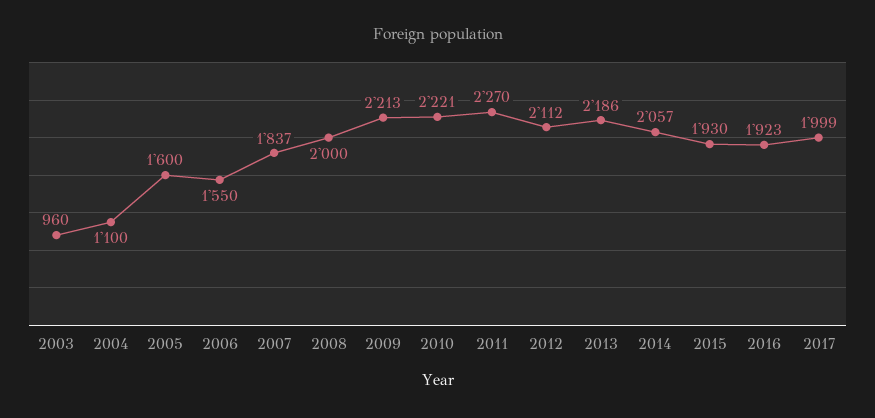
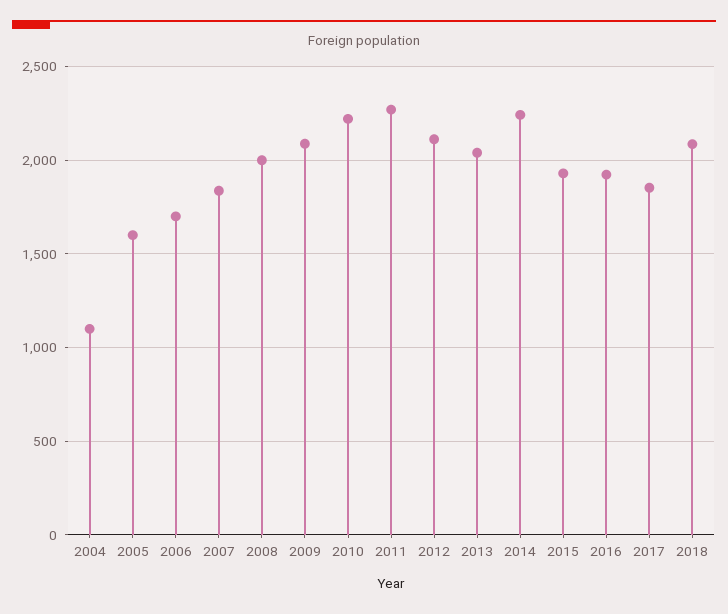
2003: 960 -> none
2006: 1550 -> 1700
2009: 2213 -> 2100
2013: 2186 -> 2050
2014: 2057 -> 2250
2017: 1999 -> 1850
2018: none -> 2100

